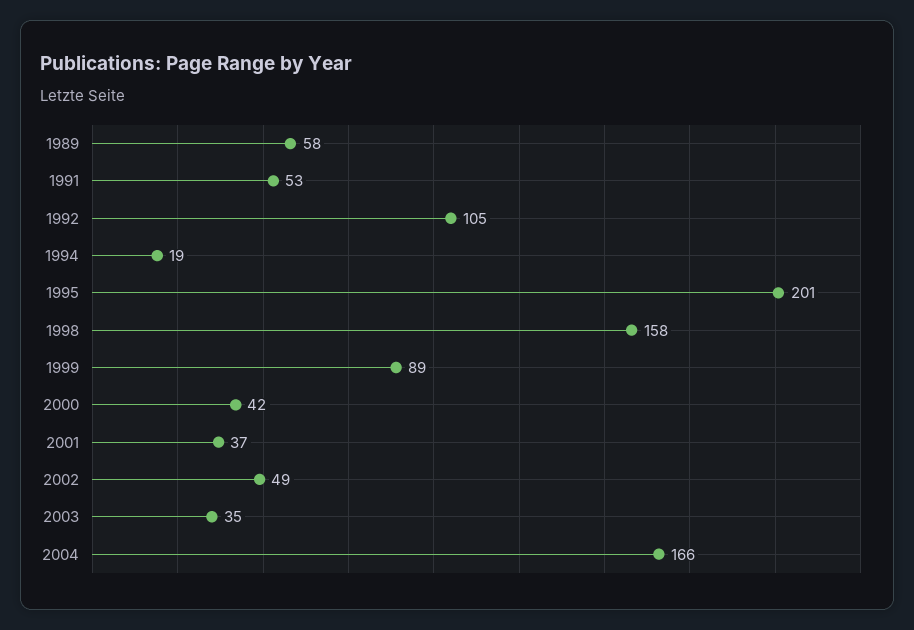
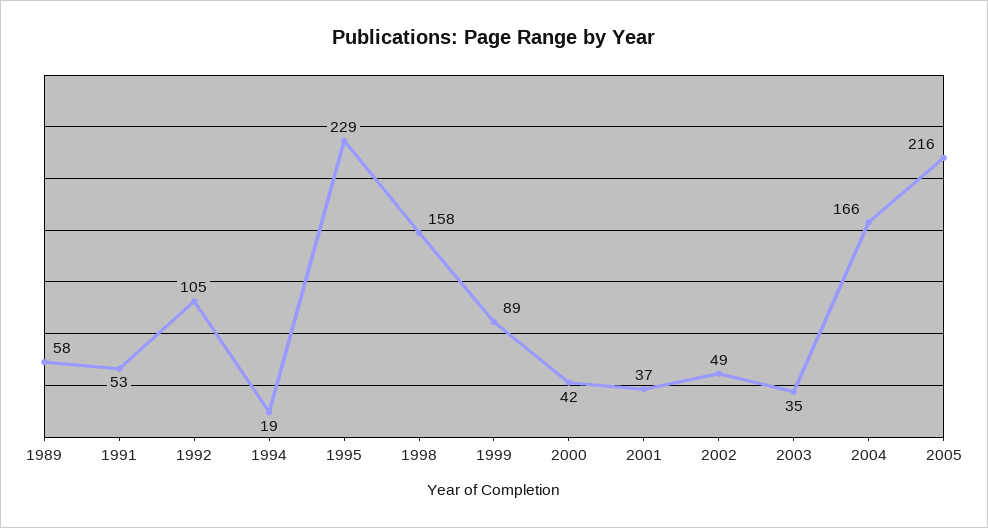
1995: 201 -> 229
2005: none -> 216

